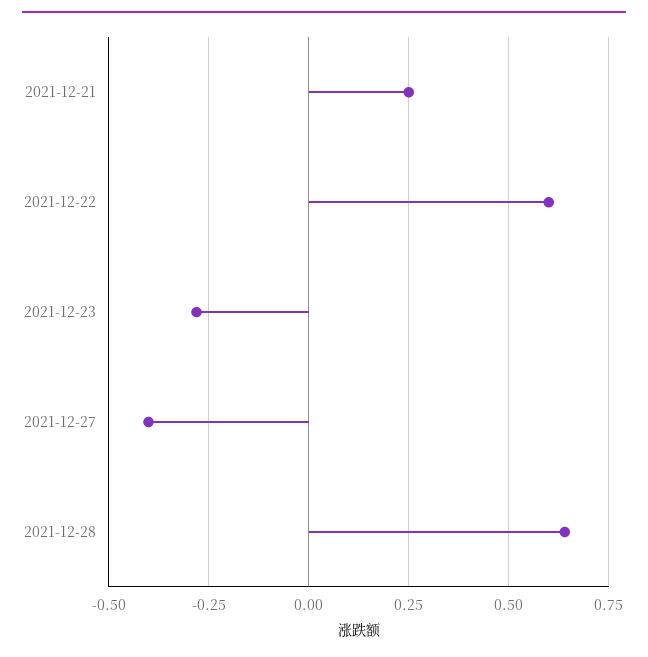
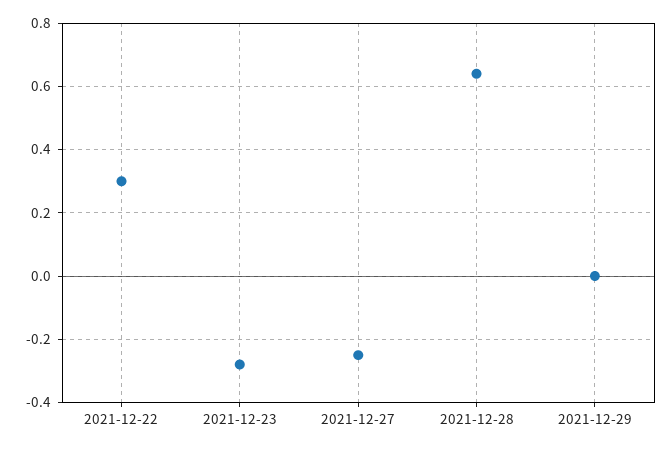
2021-12-21: 0.25 -> none
2021-12-22: 0.6 -> 0.3
2021-12-27: -0.4 -> -0.25
2021-12-29: none -> 0

